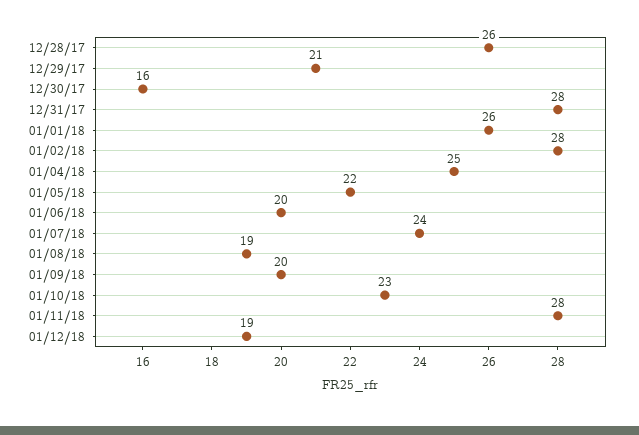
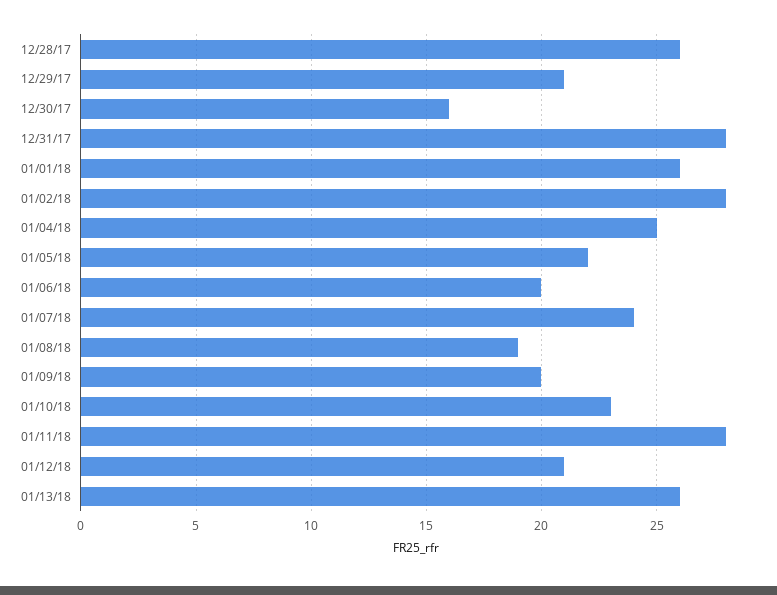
01/12/18: 19 -> 21
01/13/18: none -> 26

